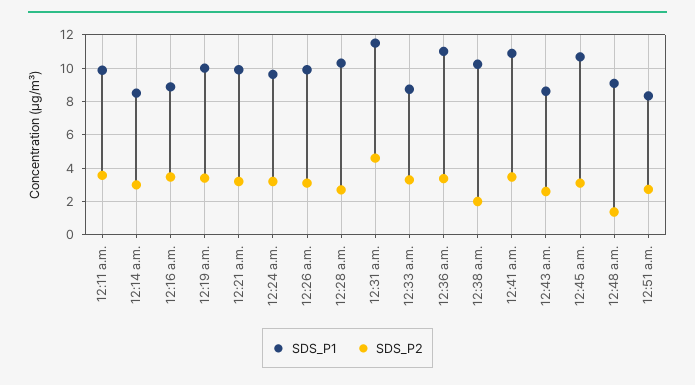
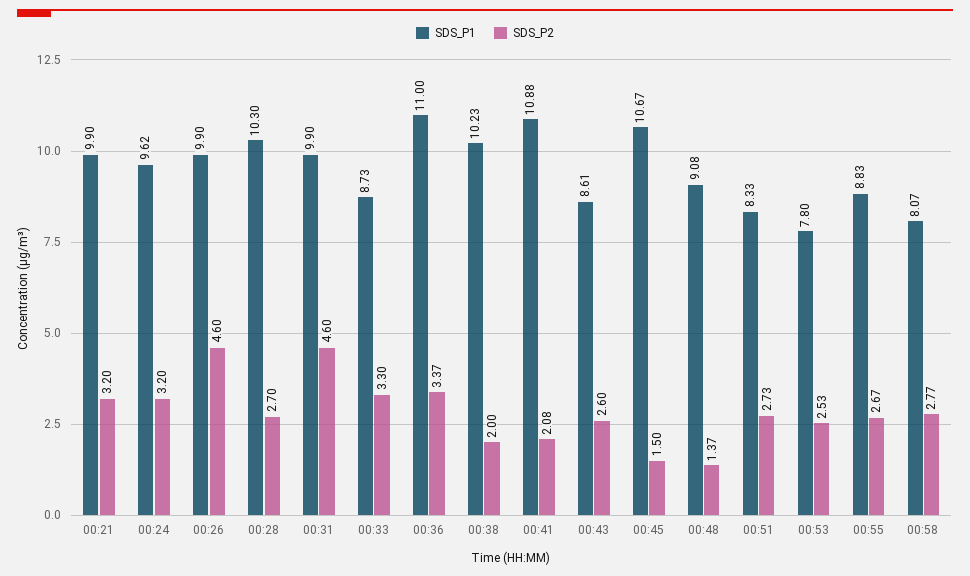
SDS_P1, 12:11 a.m.: 10 -> none
SDS_P2, 12:11 a.m.: 3.5 -> none
SDS_P1, 12:14 a.m.: 8.5 -> none
SDS_P2, 12:14 a.m.: 3 -> none
SDS_P1, 12:16 a.m.: 9 -> none
SDS_P2, 12:16 a.m.: 3.5 -> none
SDS_P1, 12:19 a.m.: 10 -> none
SDS_P2, 12:19 a.m.: 3.5 -> none
SDS_P2, 12:26 a.m.: 3 -> 4.6
SDS_P1, 12:31 a.m.: 11.5 -> 9.9
SDS_P2, 12:41 a.m.: 3.5 -> 2.08
SDS_P2, 12:45 a.m.: 3 -> 1.5
SDS_P1, 00:53: none -> 7.8
SDS_P2, 00:53: none -> 2.53
SDS_P1, 00:55: none -> 8.83
SDS_P2, 00:55: none -> 2.67
SDS_P1, 00:58: none -> 8.07
SDS_P2, 00:58: none -> 2.77

